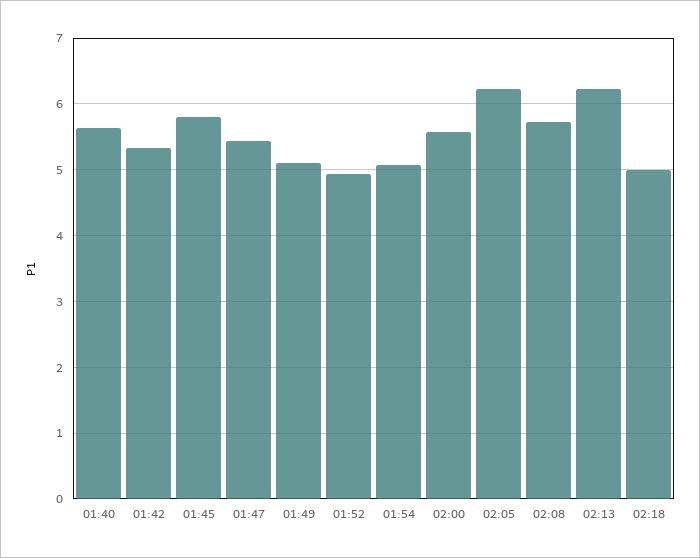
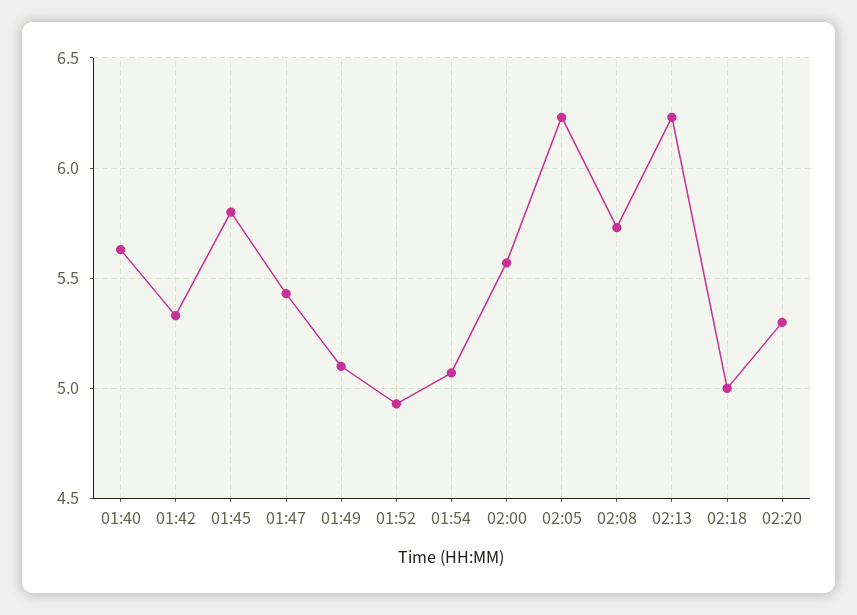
02:20: none -> 5.3

